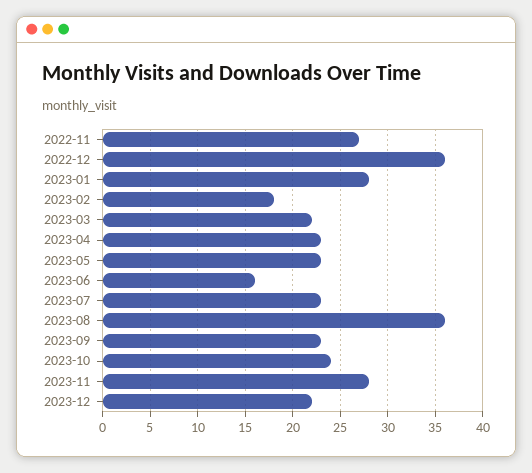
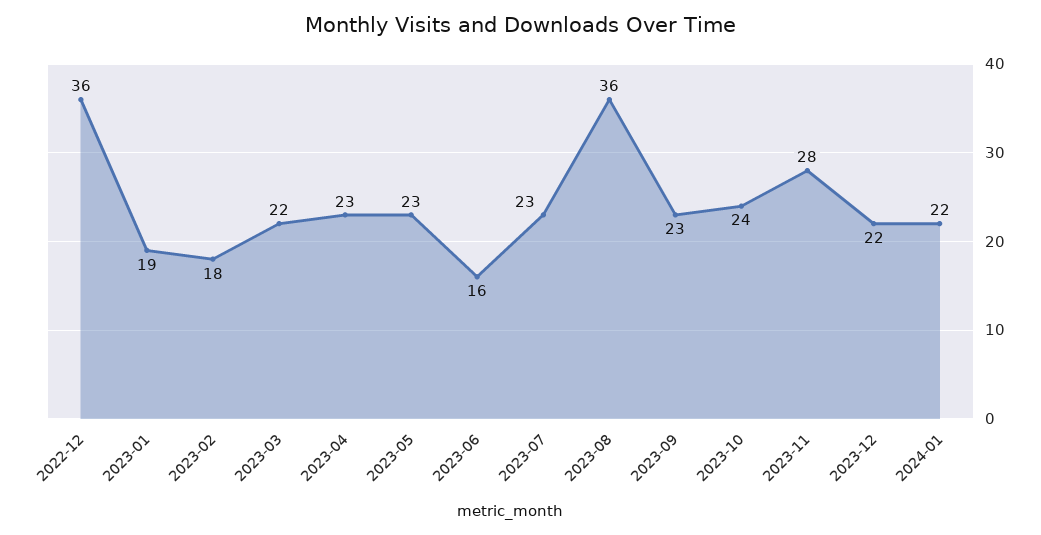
2022-11: 27 -> none
2023-01: 28 -> 19
2024-01: none -> 22

